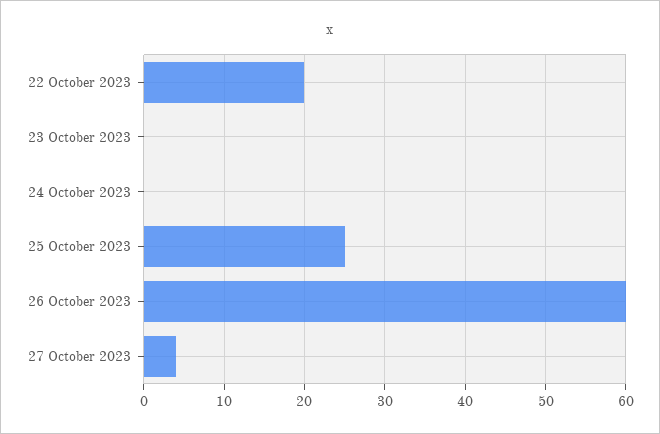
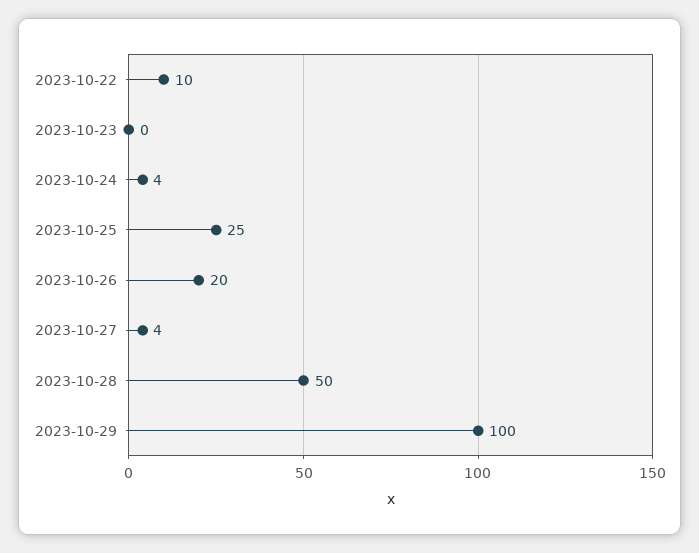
22 October 2023: 20 -> 10
24 October 2023: 0 -> 4
26 October 2023: 60 -> 20
2023-10-28: none -> 50
2023-10-29: none -> 100

